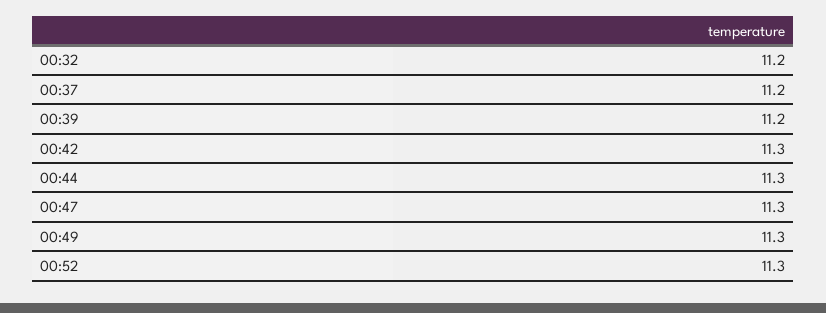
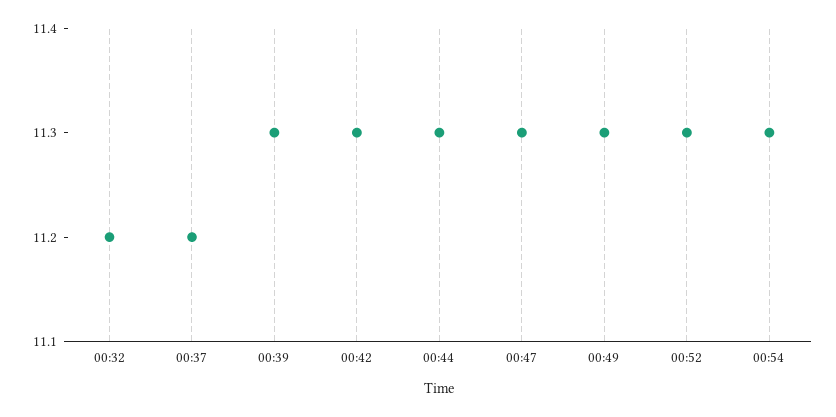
00:39: 11.2 -> 11.3
00:54: none -> 11.3

